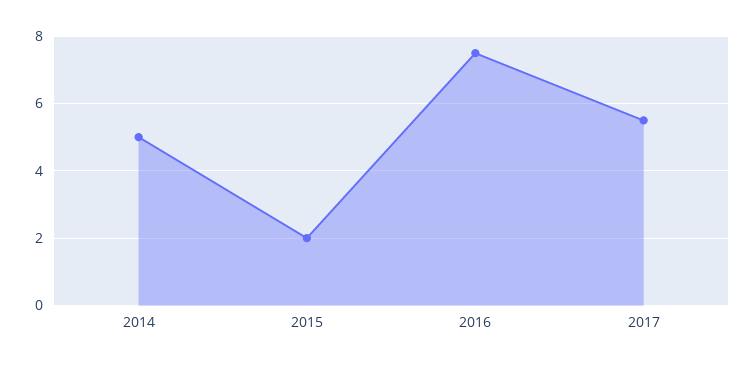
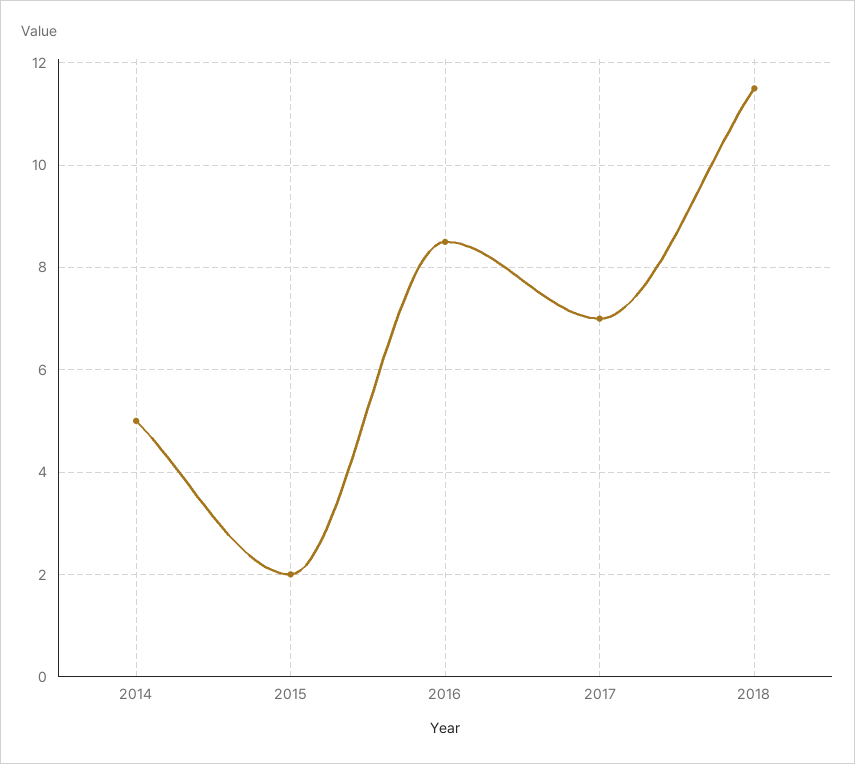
2016: 7.5 -> 8.5
2017: 5.5 -> 7
2018: none -> 11.5

